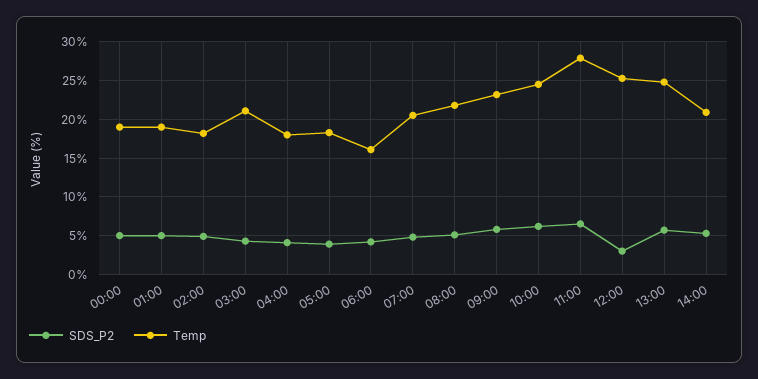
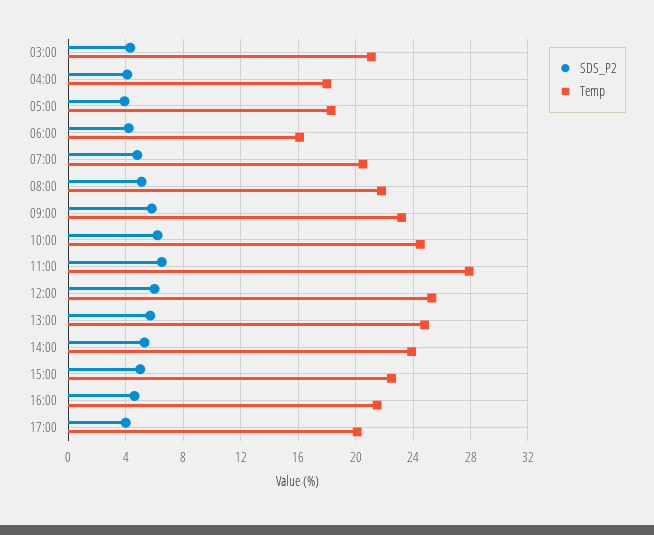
SDS_P2, 00:00: 5 -> none
Temp, 00:00: 19 -> none
SDS_P2, 01:00: 5 -> none
Temp, 01:00: 19 -> none
SDS_P2, 02:00: 5 -> none
Temp, 02:00: 18 -> none
SDS_P2, 12:00: 3 -> 6
Temp, 14:00: 21 -> 24
SDS_P2, 15:00: none -> 5
Temp, 15:00: none -> 22.5
SDS_P2, 16:00: none -> 4.5
Temp, 16:00: none -> 21.5
SDS_P2, 17:00: none -> 4
Temp, 17:00: none -> 20

